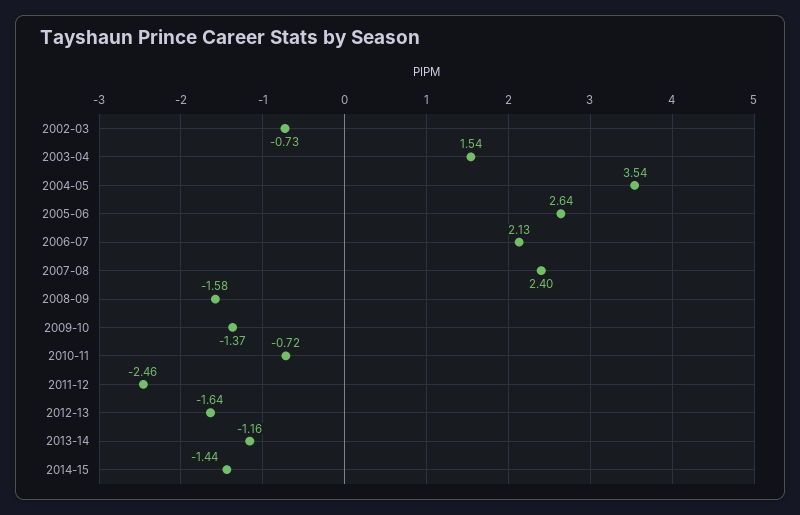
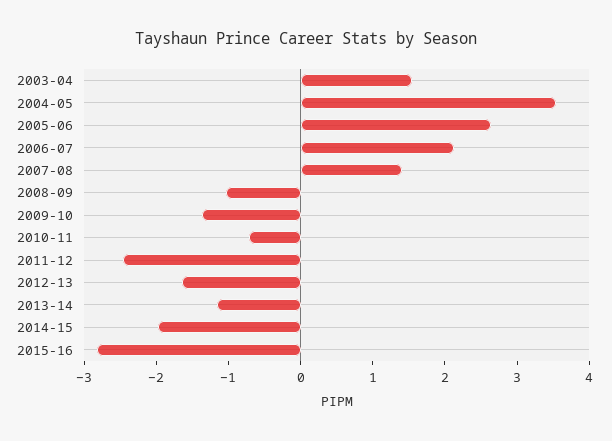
2002-03: -0.73 -> none
2007-08: 2.4 -> 1.4
2008-09: -1.58 -> -1
2014-15: -1.44 -> -2
2015-16: none -> -2.8

